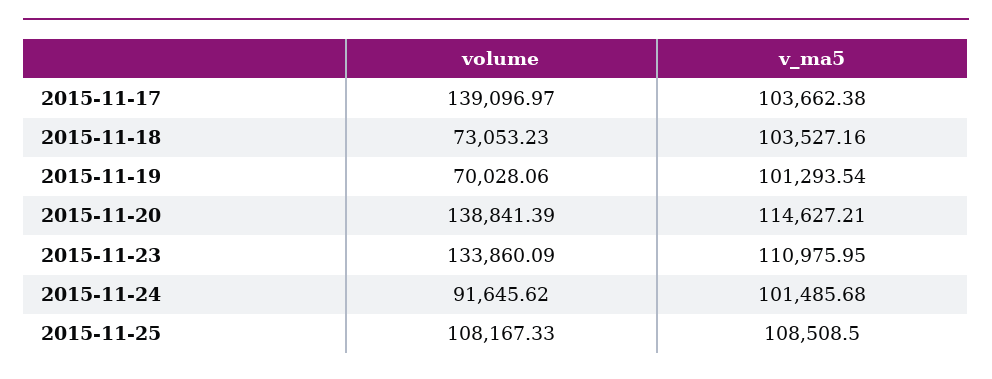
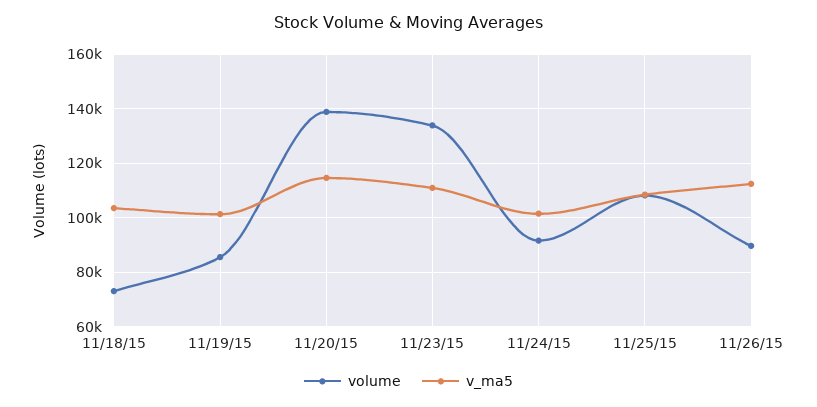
volume, 2015-11-17: 139096.97 -> none
v_ma5, 2015-11-17: 103662.38 -> none
volume, 2015-11-19: 70028.06 -> 85000
volume, 11/26/15: none -> 90000
v_ma5, 11/26/15: none -> 112500

